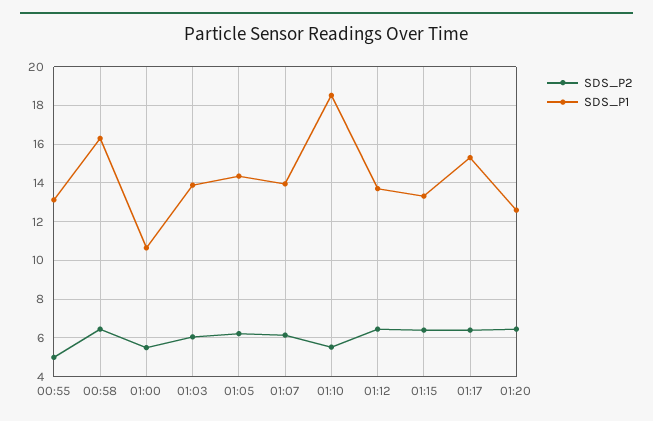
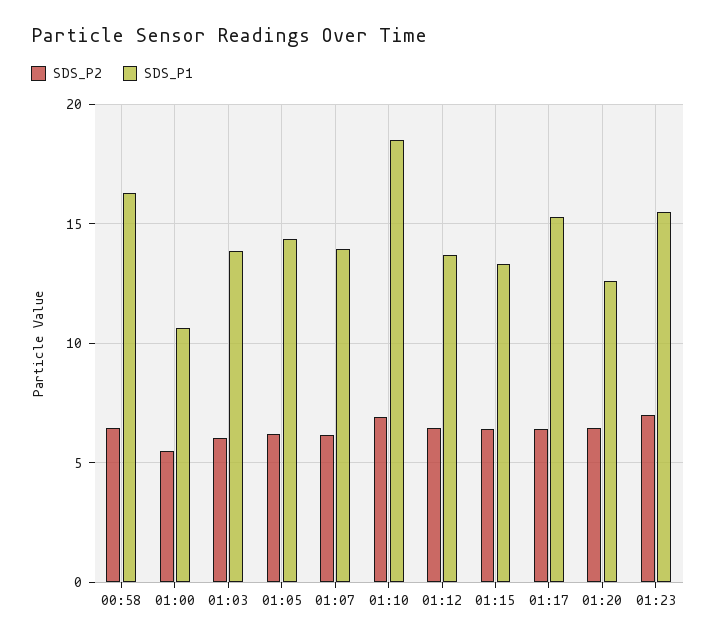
SDS_P2, 00:55: 5 -> none
SDS_P1, 00:55: 13 -> none
SDS_P2, 01:10: 5.5 -> 7
SDS_P2, 01:23: none -> 7
SDS_P1, 01:23: none -> 15.5

